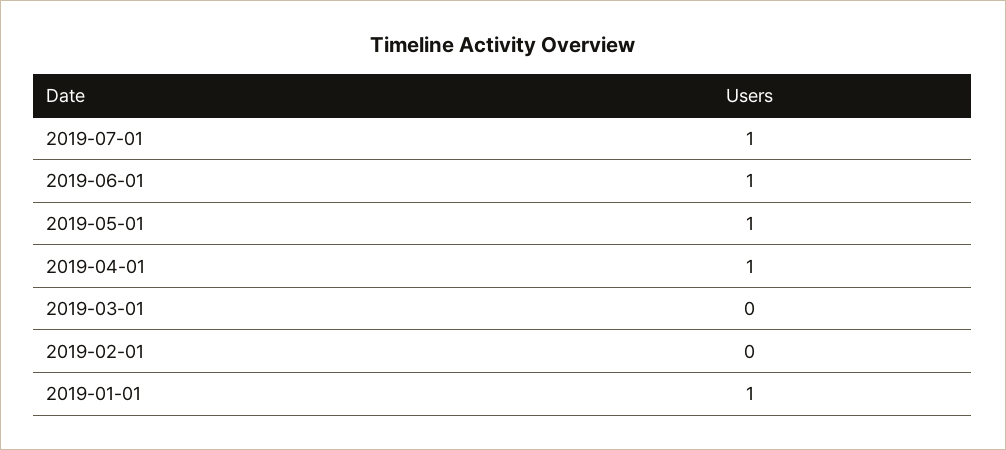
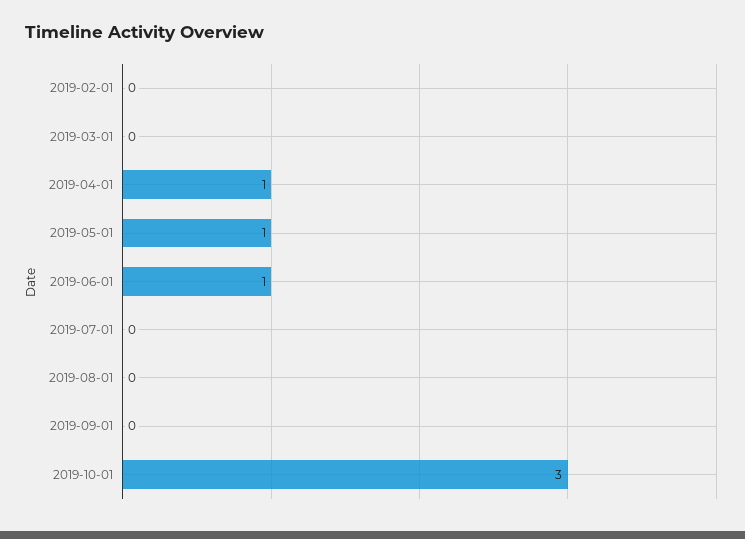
2019-07-01: 1 -> 0
2019-01-01: 1 -> none
2019-08-01: none -> 0
2019-09-01: none -> 0
2019-10-01: none -> 3

